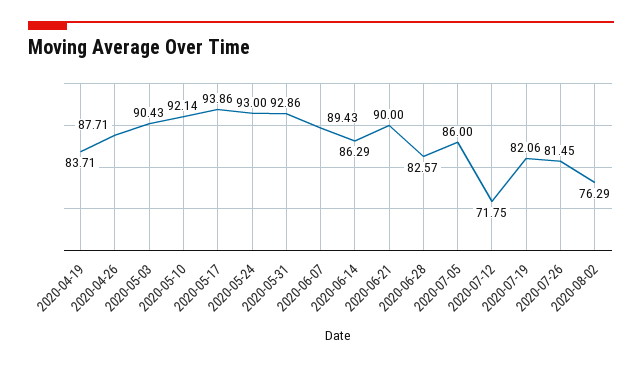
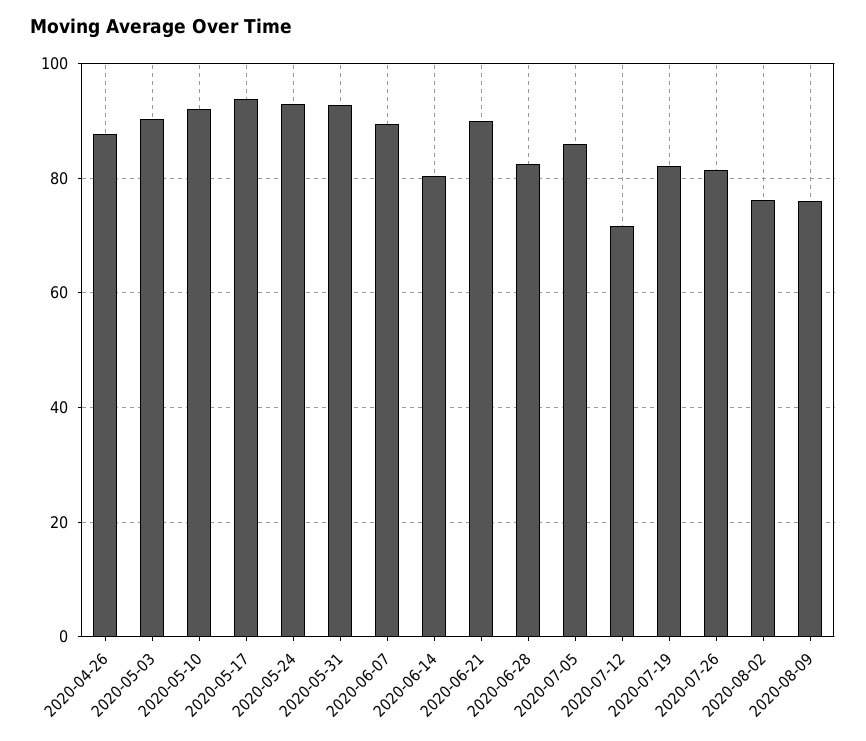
2020-04-19: 83.71 -> none
2020-06-14: 86.29 -> 80
2020-08-09: none -> 76

